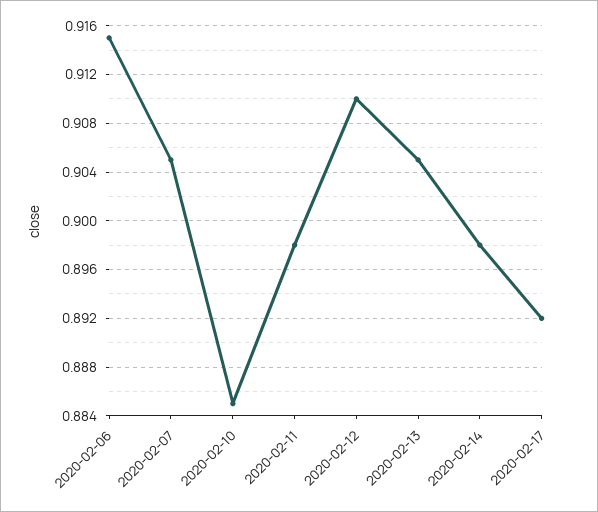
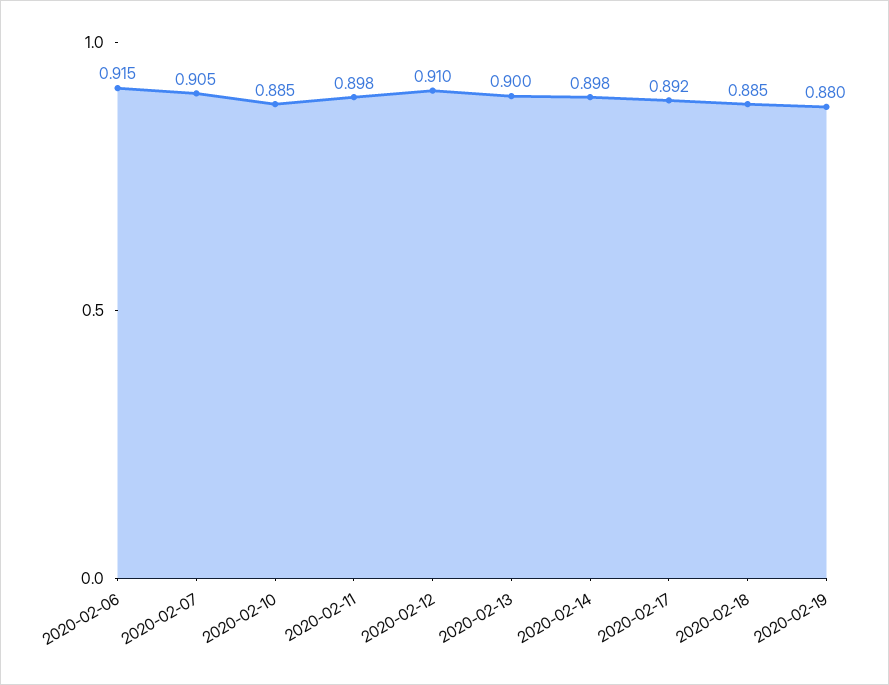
2020-02-13: 0.905 -> 0.9
2020-02-18: none -> 0.885
2020-02-19: none -> 0.88

